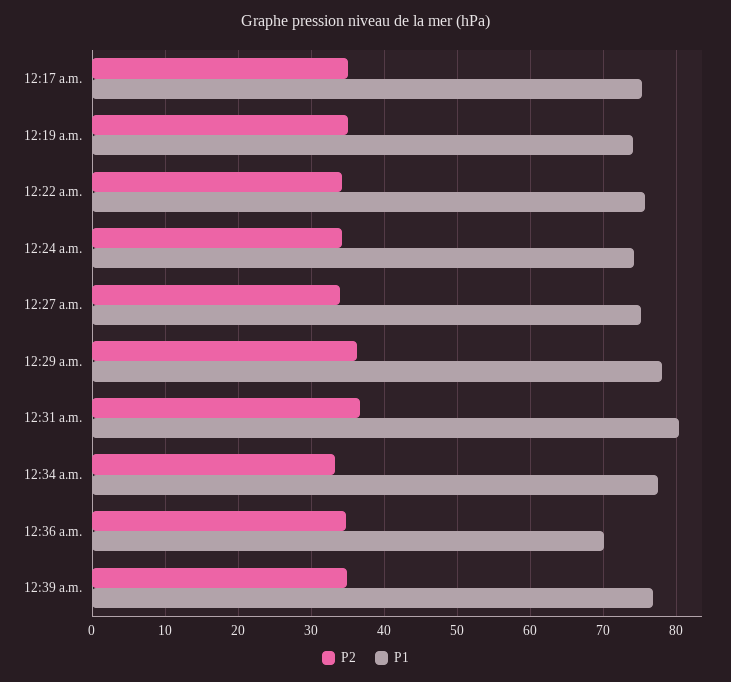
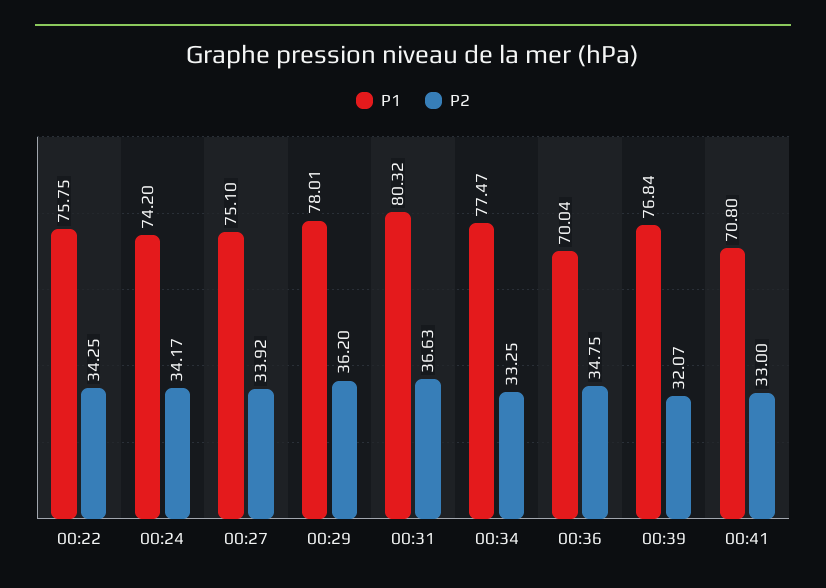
P2, 12:17 a.m.: 35 -> none
P1, 12:17 a.m.: 75 -> none
P2, 12:19 a.m.: 35 -> none
P1, 12:19 a.m.: 74 -> none
P2, 12:39 a.m.: 35 -> 32.07
P1, 00:41: none -> 70.8
P2, 00:41: none -> 33

